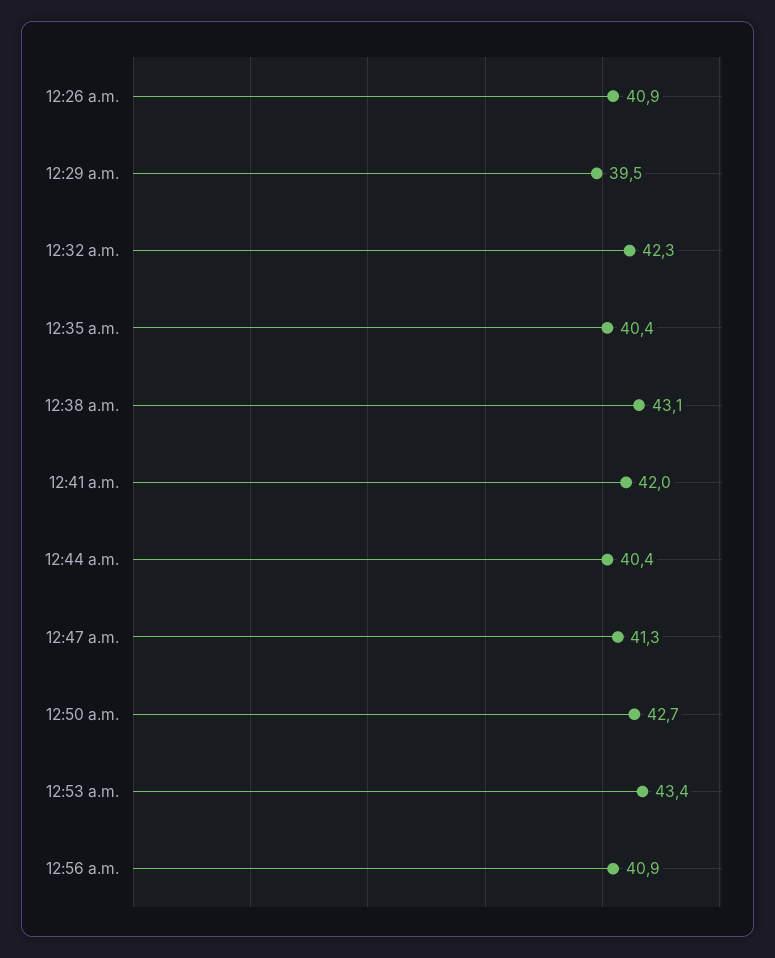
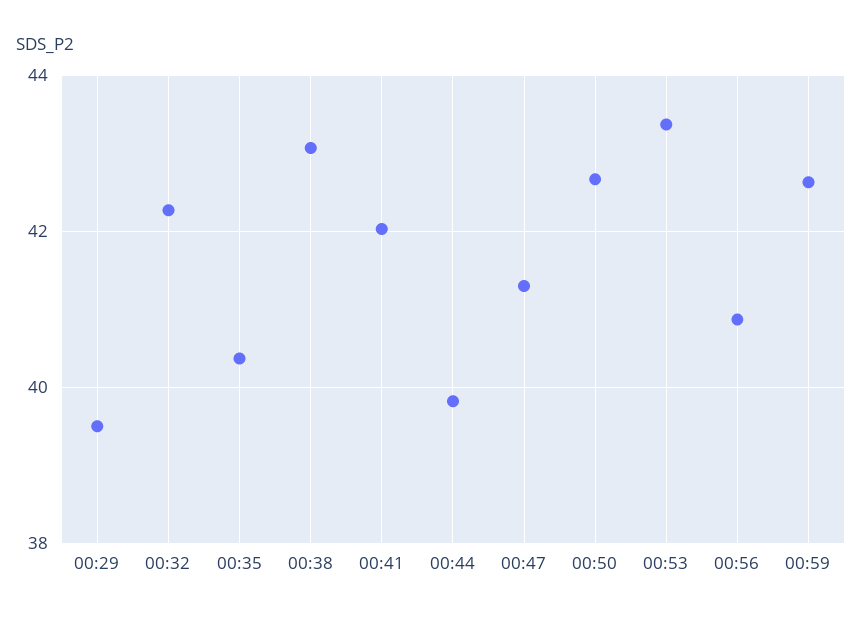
12:26 a.m.: 40.9 -> none
12:44 a.m.: 40.4 -> 39.8
00:59: none -> 42.6

